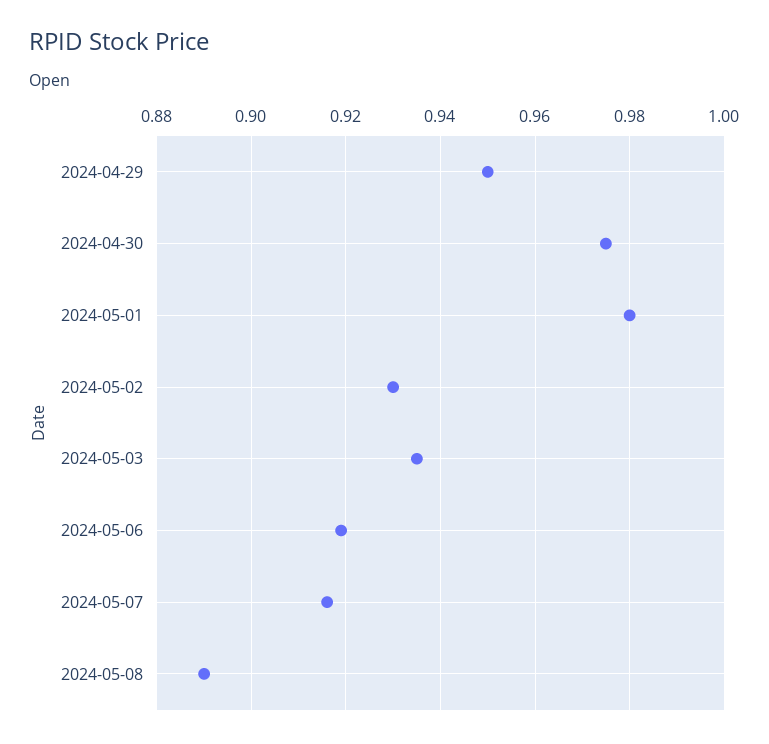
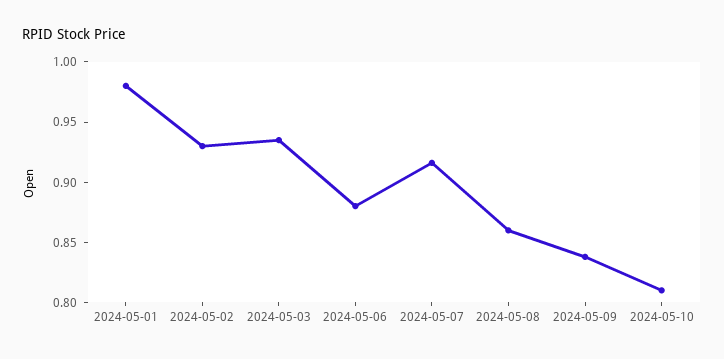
2024-04-29: 0.95 -> none
2024-04-30: 0.975 -> none
2024-05-06: 0.92 -> 0.88
2024-05-08: 0.89 -> 0.86
2024-05-09: none -> 0.84
2024-05-10: none -> 0.81

